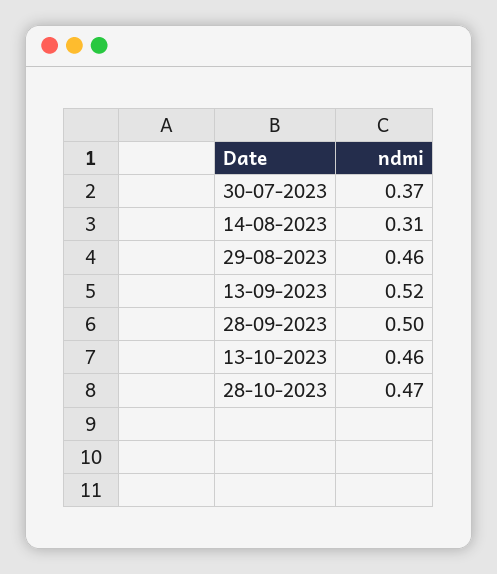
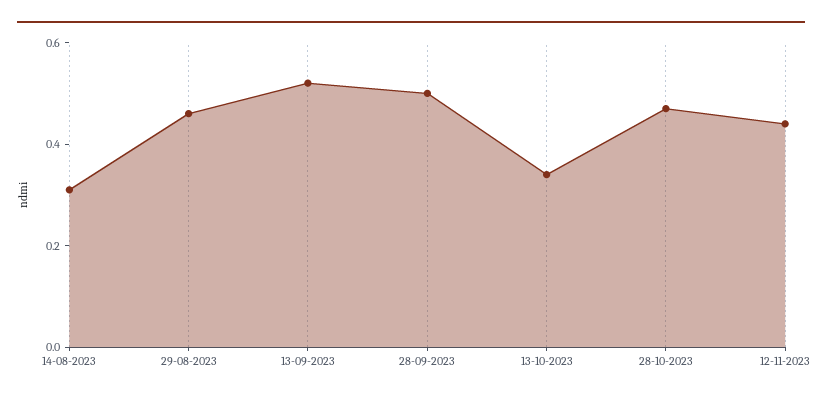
30-07-2023: 0.37 -> none
13-10-2023: 0.46 -> 0.35
12-11-2023: none -> 0.45

